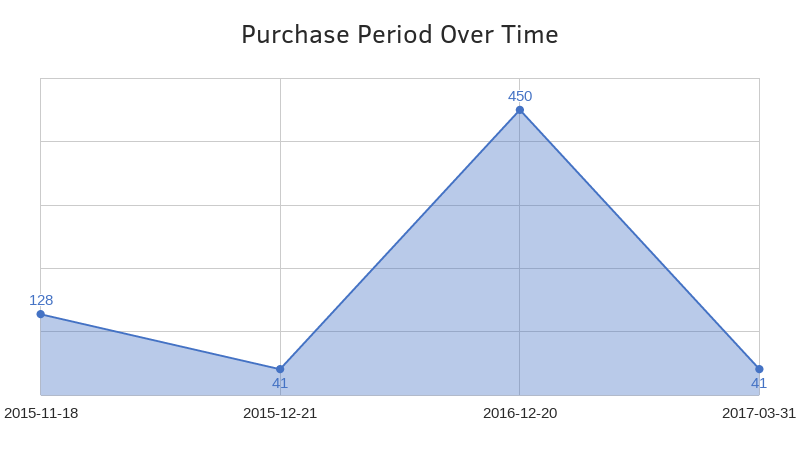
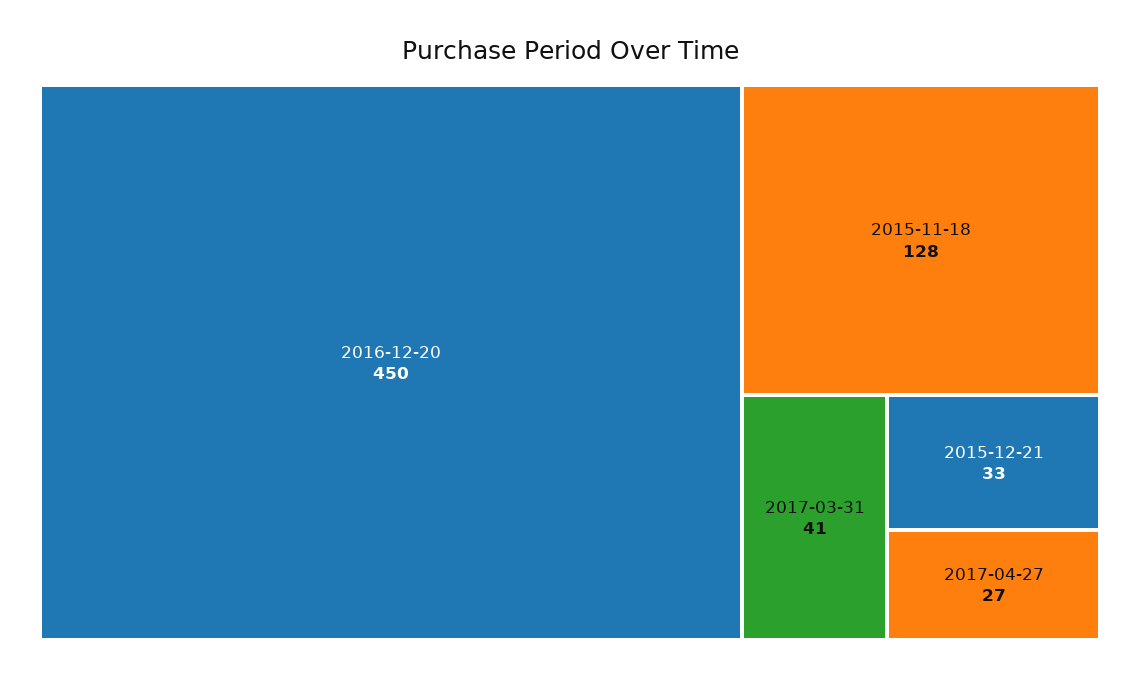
2015-12-21: 41 -> 33
2017-04-27: none -> 27

